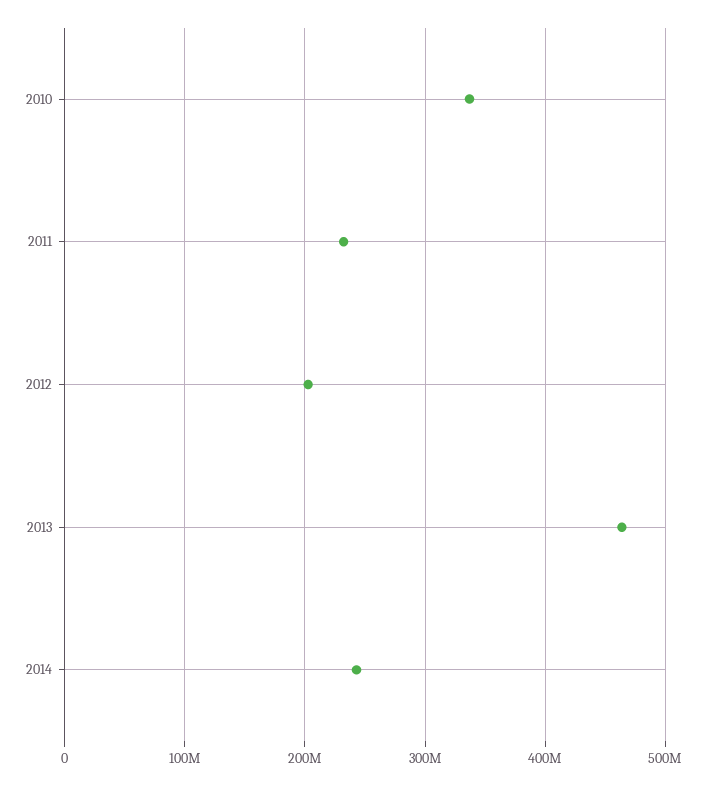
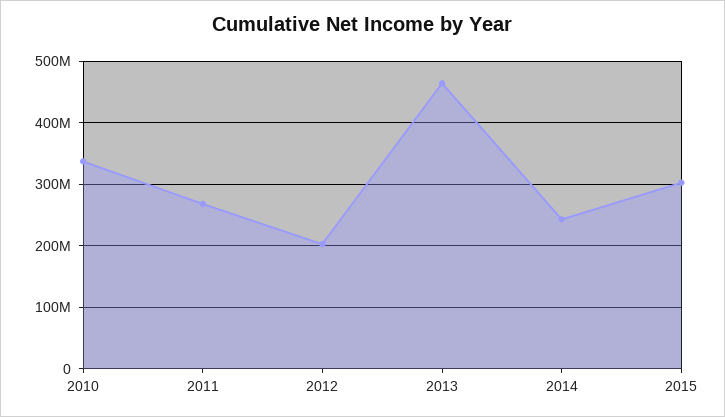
2011: 230000000 -> 270000000
2015: none -> 300000000

